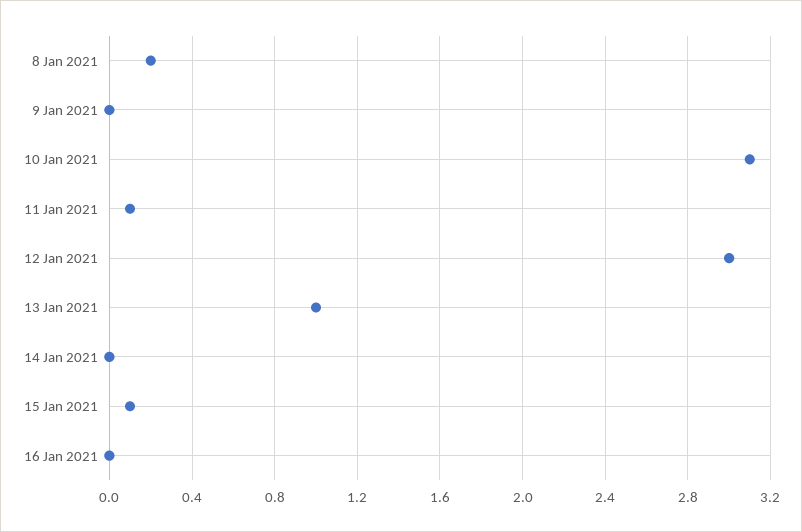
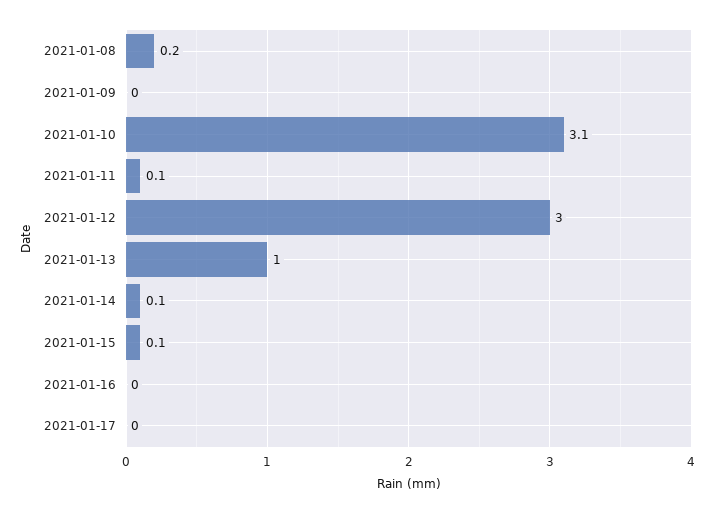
14 Jan 2021: 0 -> 0.1
2021-01-17: none -> 0

